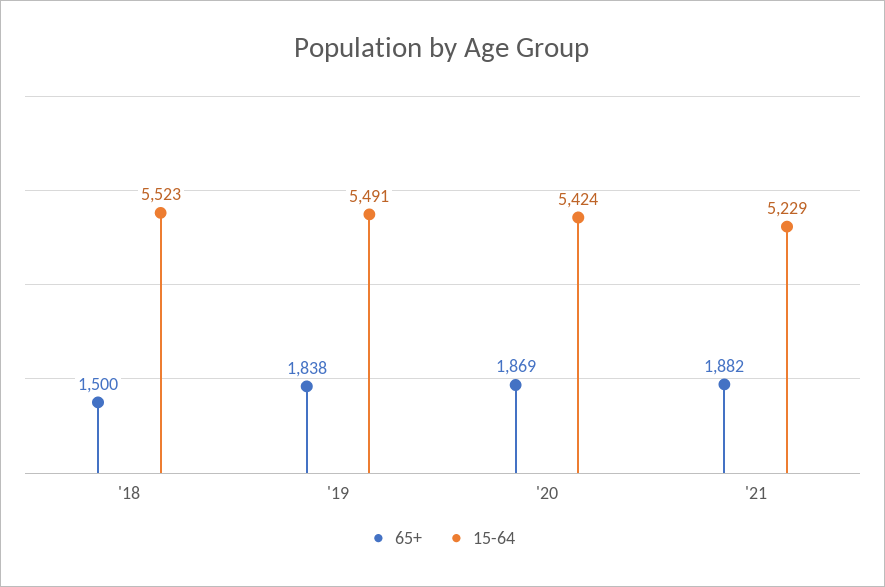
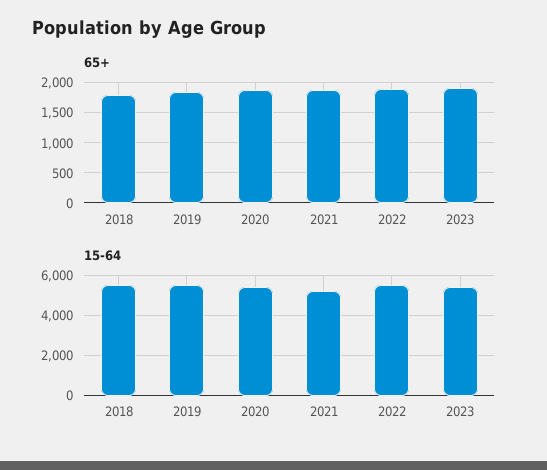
65+, '18: 1500 -> 1800
65+, 2022: none -> 1900
65+, 2023: none -> 1900
15-64, 2022: none -> 5500
15-64, 2023: none -> 5500

